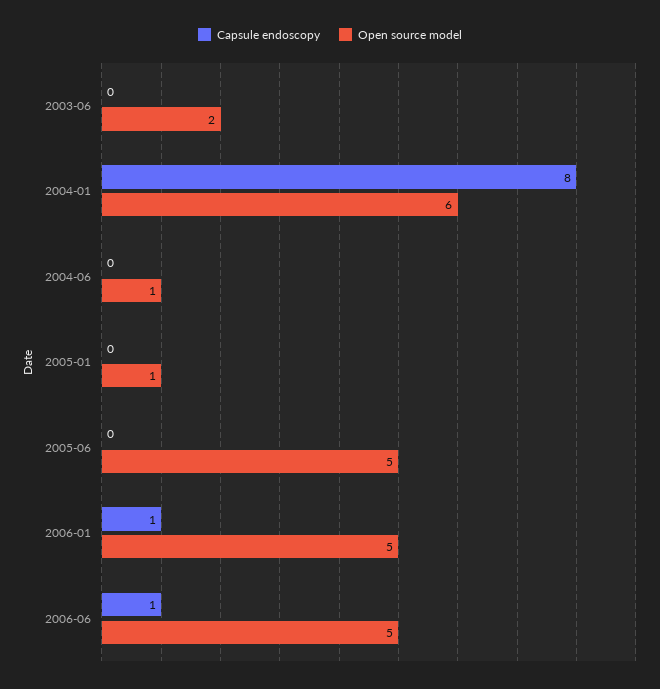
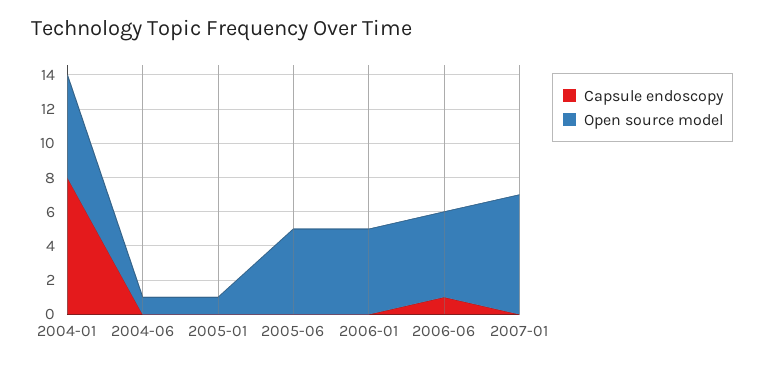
Capsule endoscopy, 2003-06: 0 -> none
Open source model, 2003-06: 2 -> none
Capsule endoscopy, 2006-01: 1 -> 0
Capsule endoscopy, 2007-01: none -> 0
Open source model, 2007-01: none -> 7

